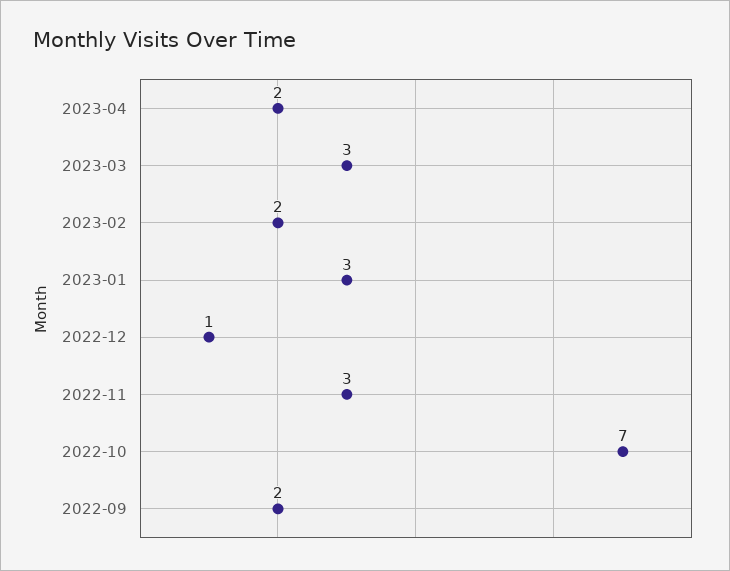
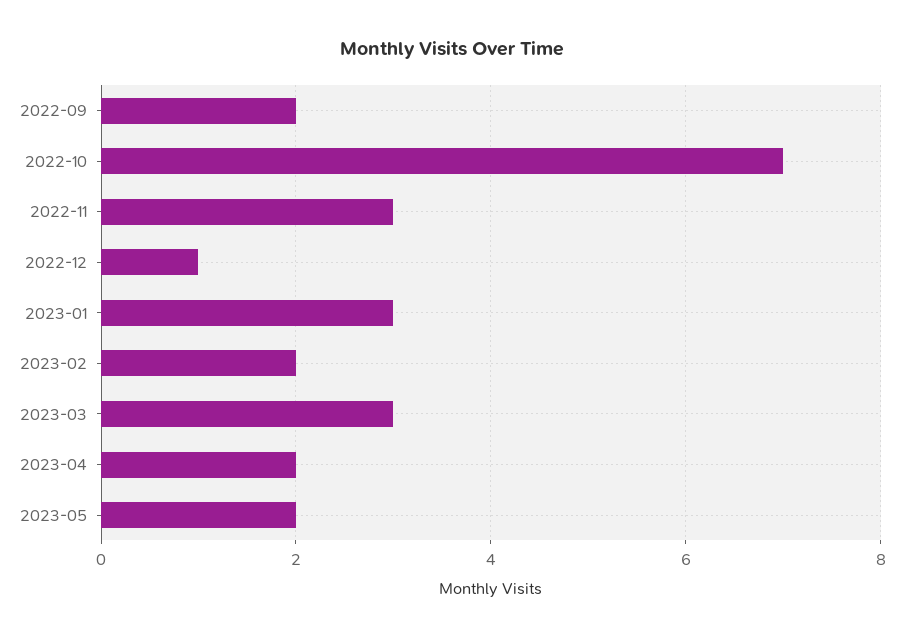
2023-05: none -> 2

